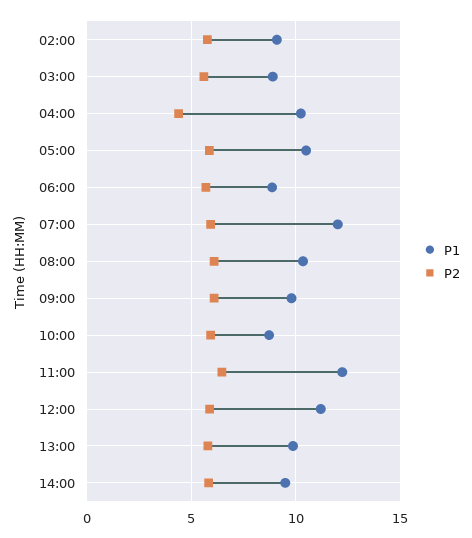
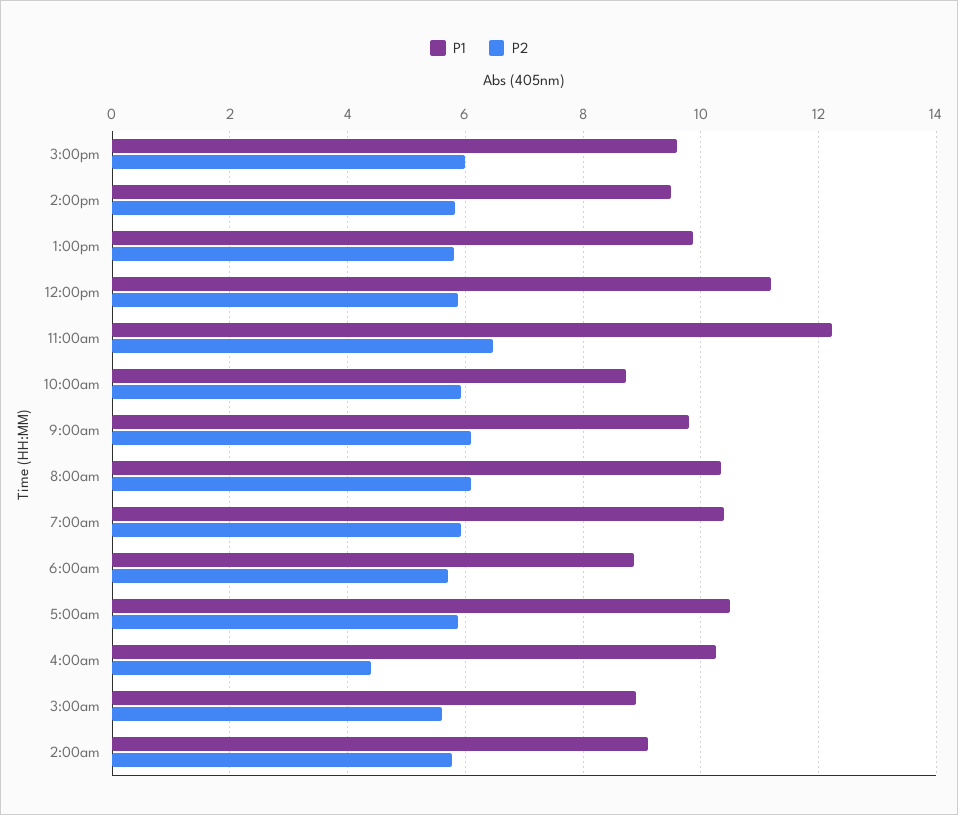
P1, 07:00: 12 -> 10.4
P1, 3:00pm: none -> 9.6
P2, 3:00pm: none -> 6

